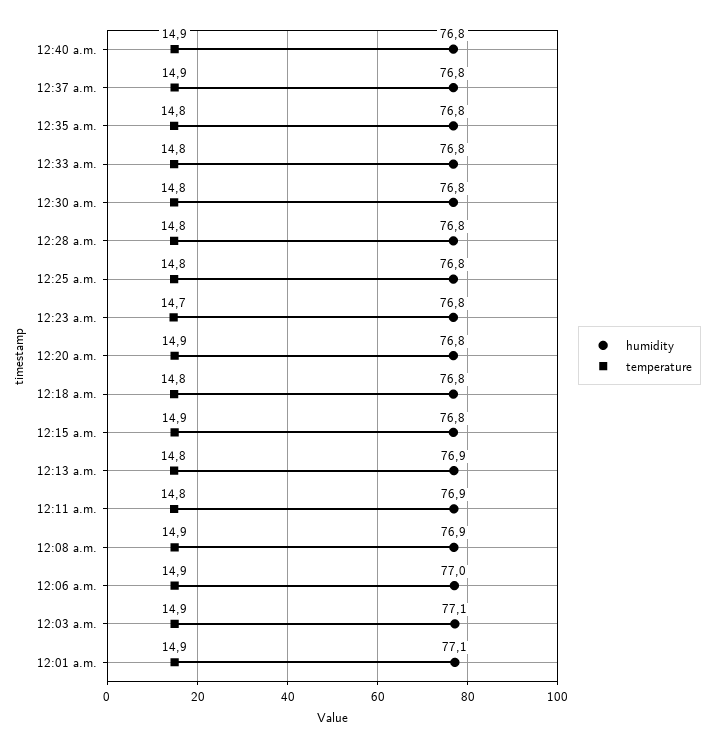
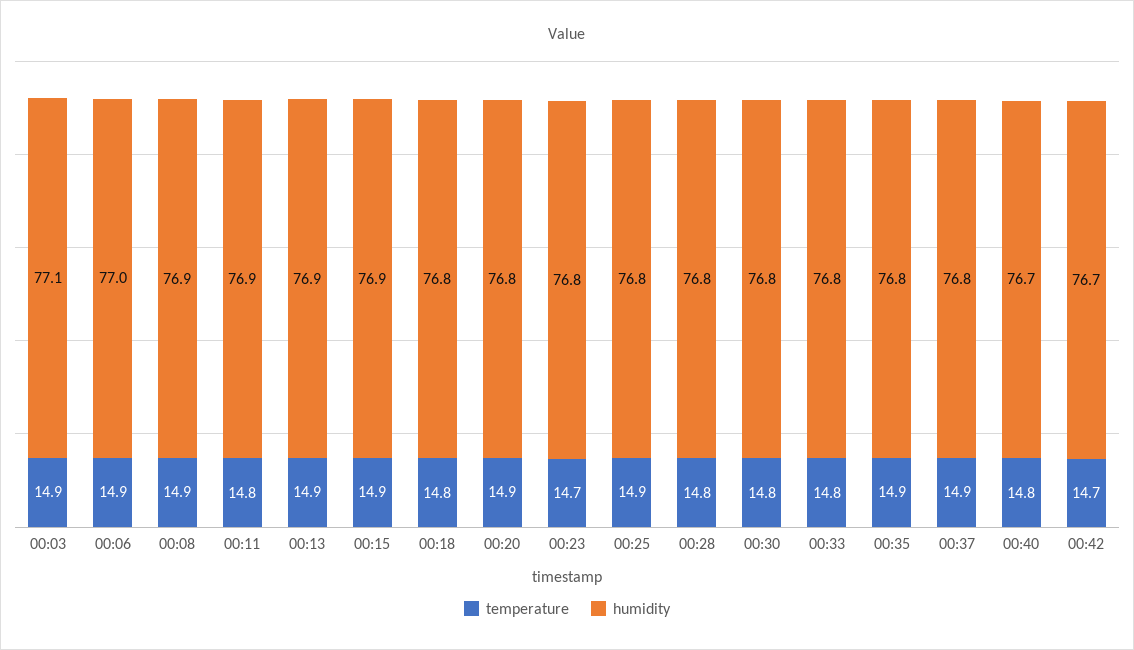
humidity, 12:40 a.m.: 76.8 -> 76.7
temperature, 12:40 a.m.: 14.9 -> 14.8
temperature, 12:35 a.m.: 14.8 -> 14.9
temperature, 12:25 a.m.: 14.8 -> 14.9
humidity, 12:15 a.m.: 76.8 -> 76.9
temperature, 12:13 a.m.: 14.8 -> 14.9
humidity, 12:01 a.m.: 77.1 -> none
temperature, 12:01 a.m.: 14.9 -> none
temperature, 00:42: none -> 14.7
humidity, 00:42: none -> 76.7

